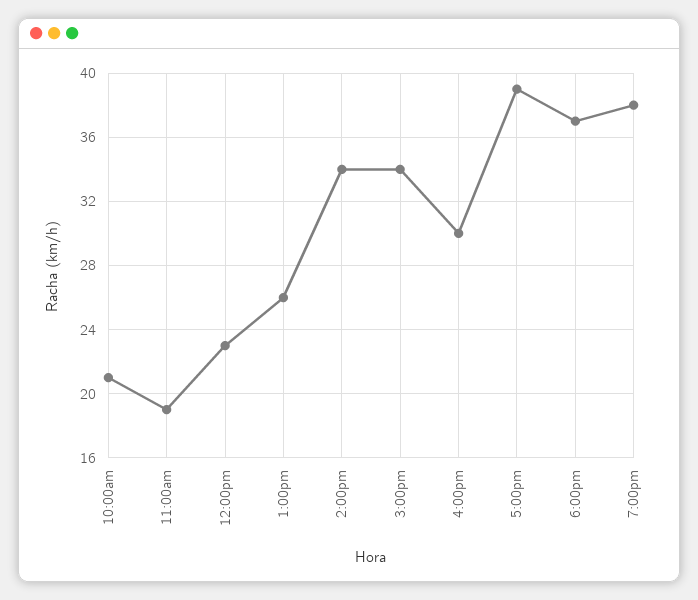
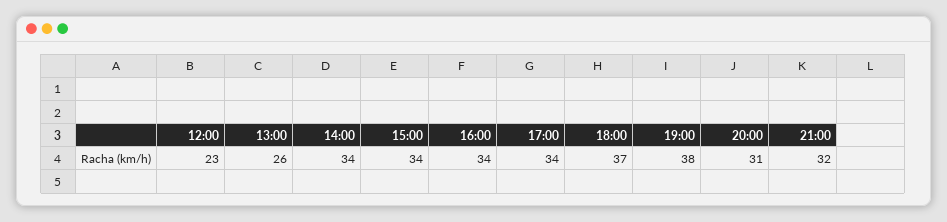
10:00am: 21 -> none
11:00am: 19 -> none
4:00pm: 30 -> 34
5:00pm: 39 -> 34
20:00: none -> 31
21:00: none -> 32

